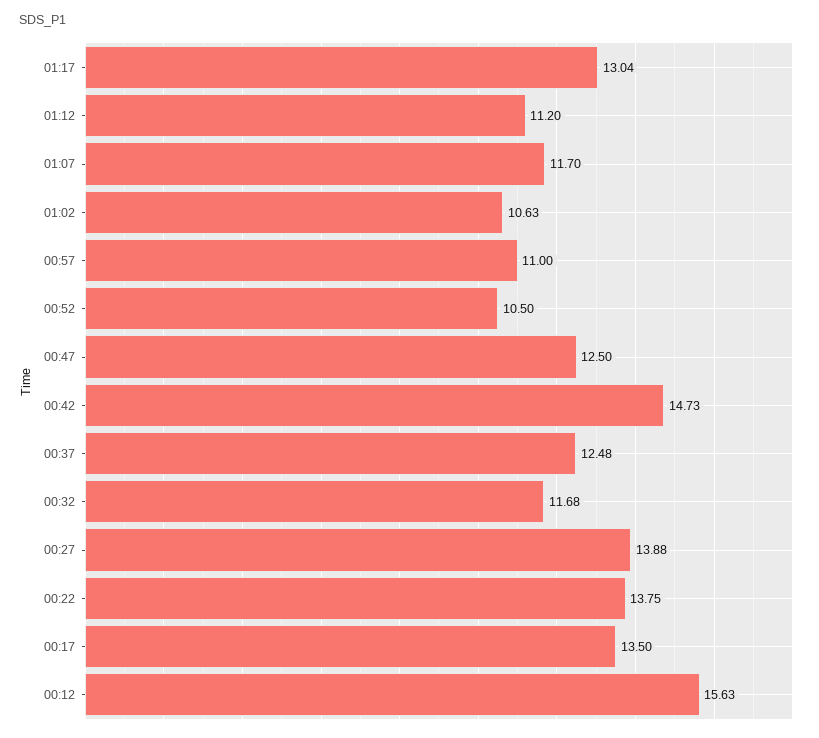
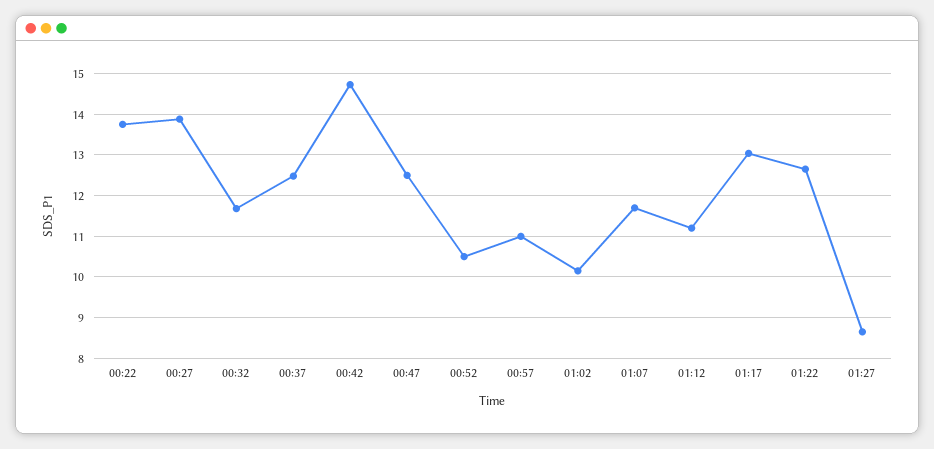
01:02: 10.63 -> 10.2
00:17: 13.5 -> none
00:12: 15.63 -> none
01:22: none -> 12.6
01:27: none -> 8.6

